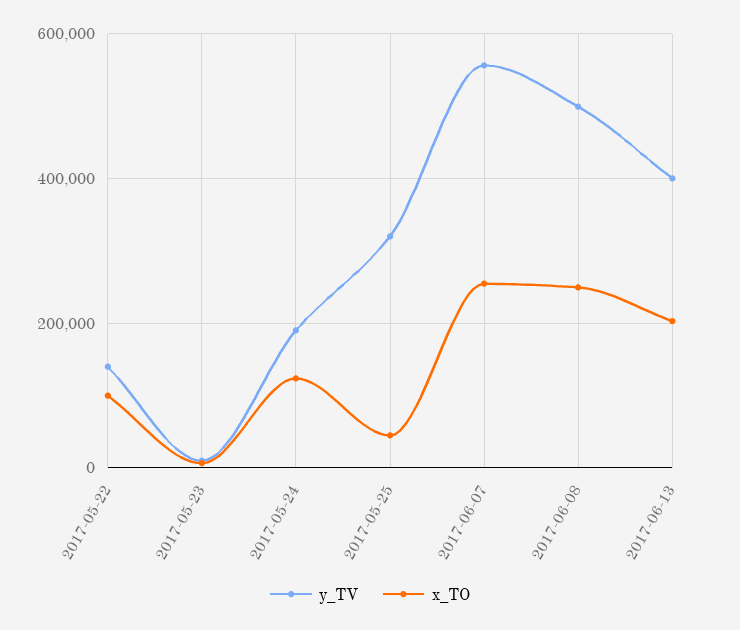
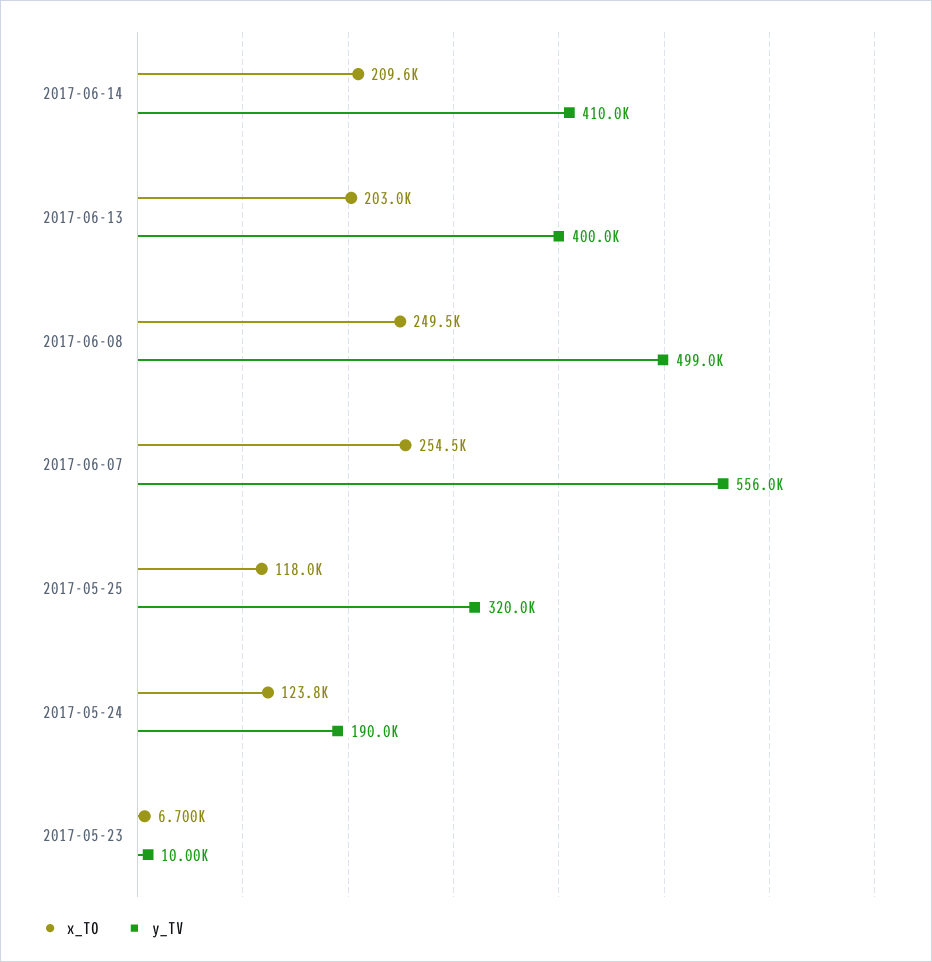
y_TV, 2017-05-22: 140000 -> none
x_TO, 2017-05-22: 100000 -> none
x_TO, 2017-05-25: 40000 -> 118000
x_TO, 2017-06-14: none -> 209600
y_TV, 2017-06-14: none -> 410000

